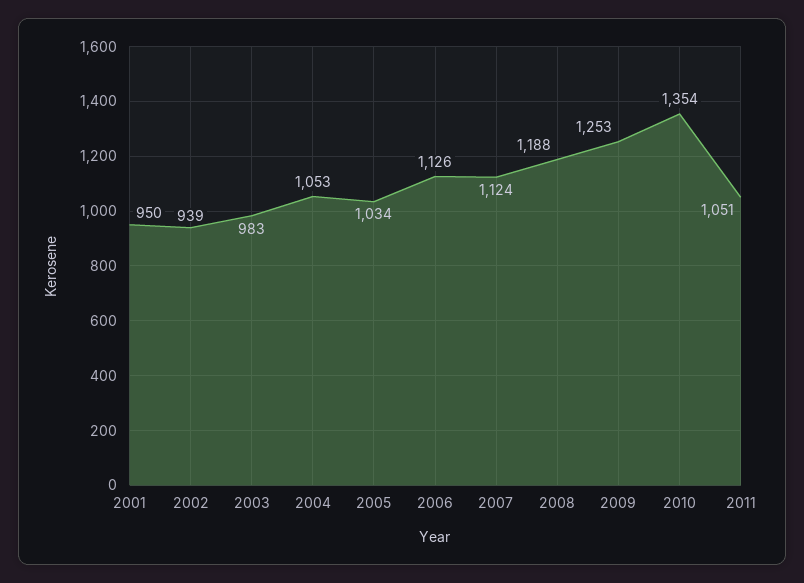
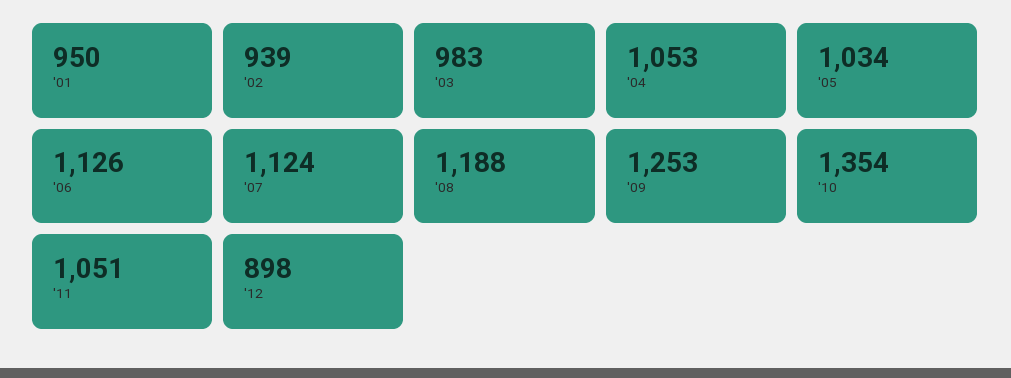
'12: none -> 898

